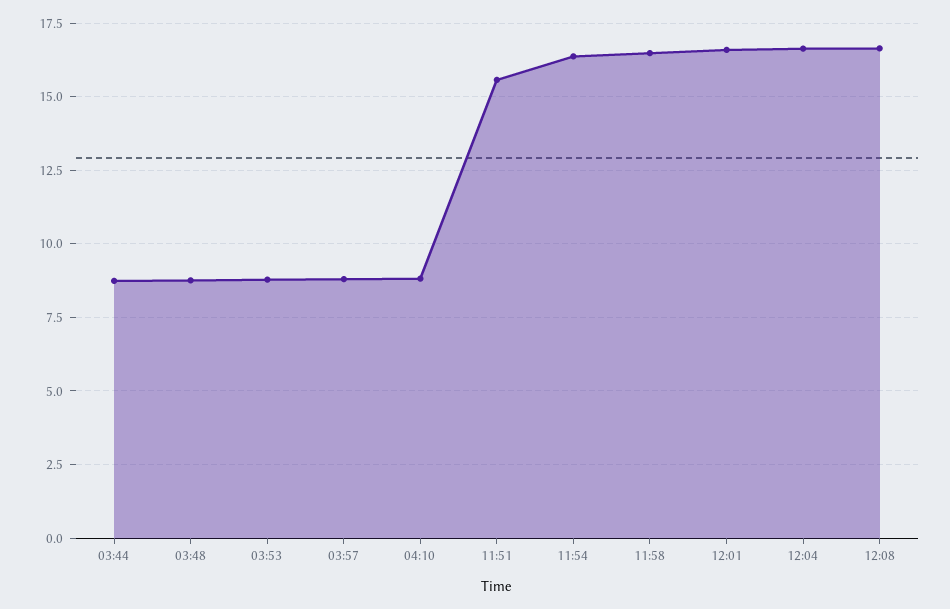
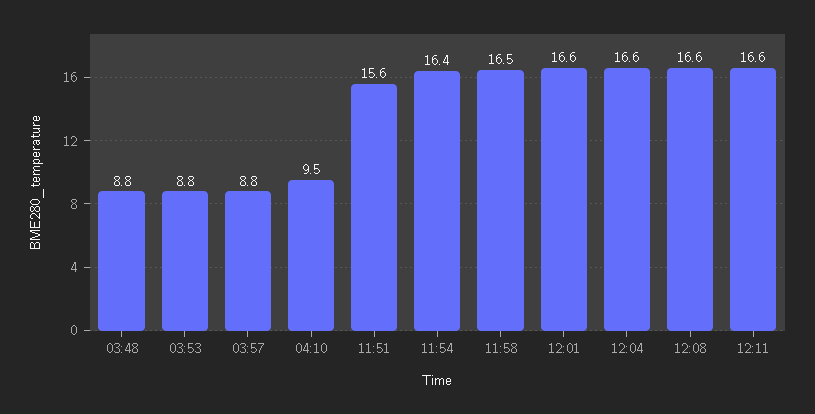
03:44: 8.75 -> none
04:10: 8.75 -> 9.5
12:11: none -> 16.6

